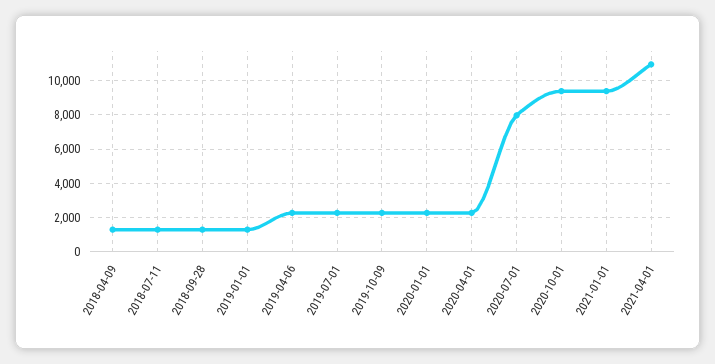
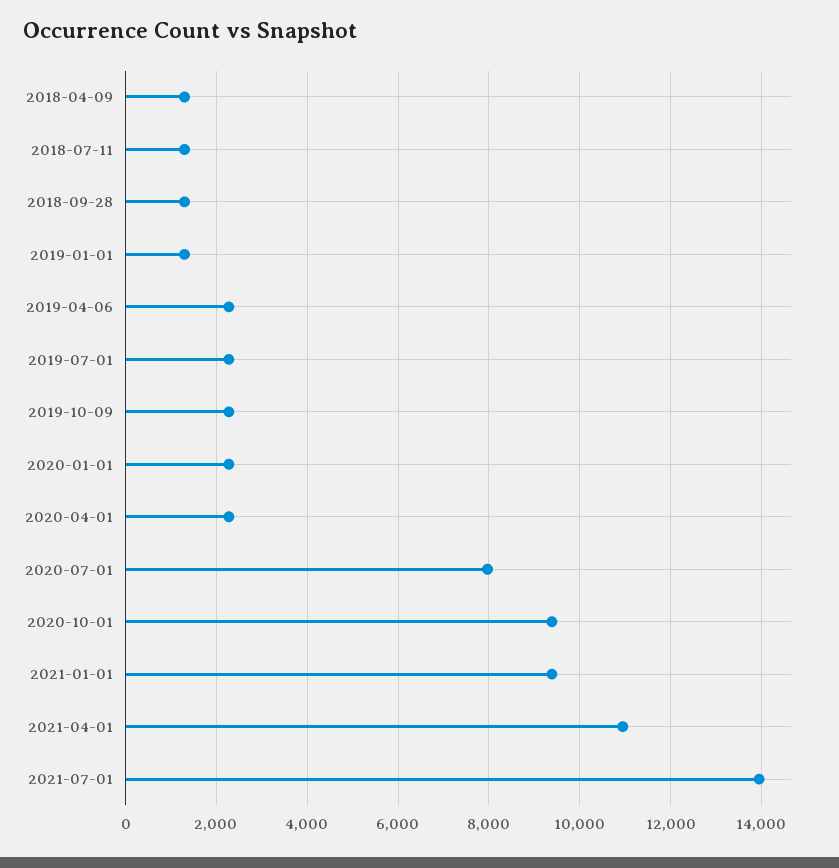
2021-07-01: none -> 14000

